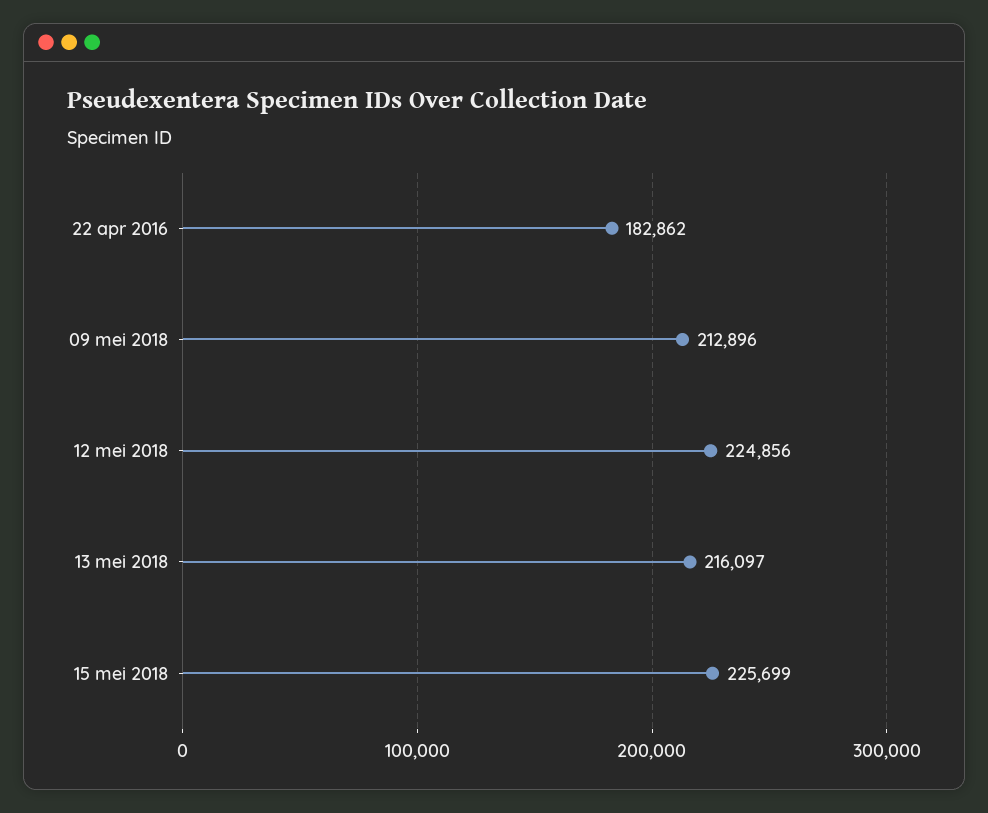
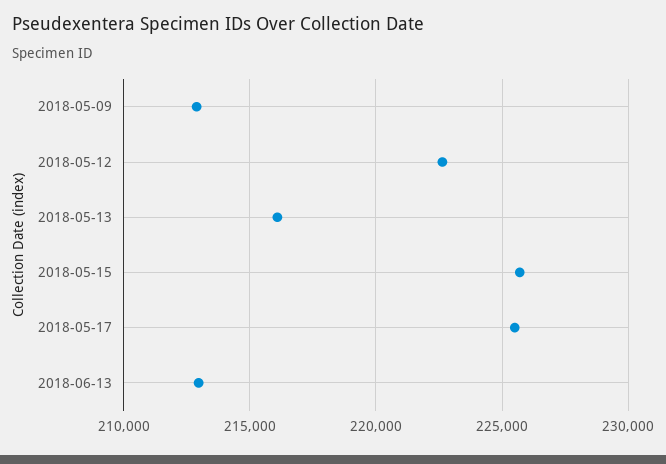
22 apr 2016: 182862 -> none
12 mei 2018: 224856 -> 222500
2018-05-17: none -> 225500
2018-06-13: none -> 213000

